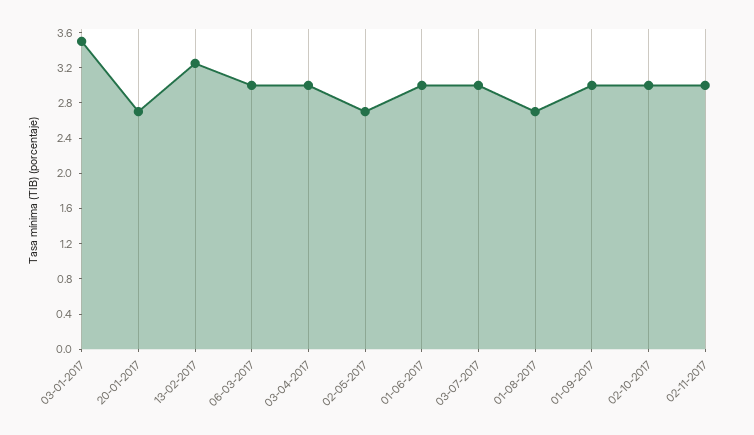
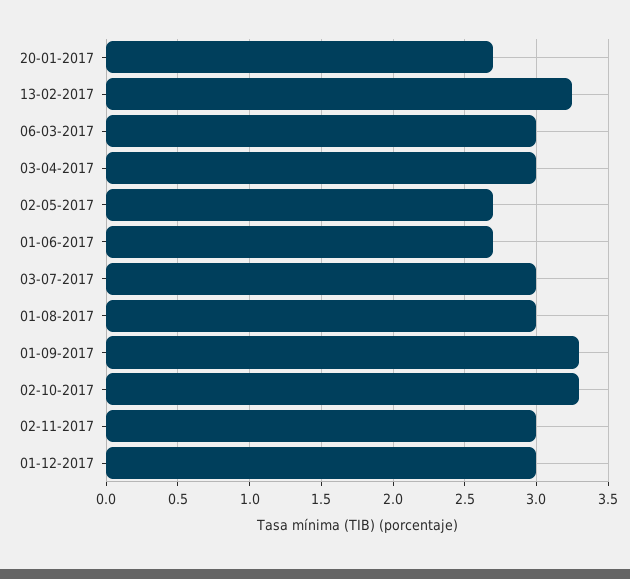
03-01-2017: 3.5 -> none
01-06-2017: 3 -> 2.7
01-08-2017: 2.7 -> 3
01-09-2017: 3 -> 3.3
02-10-2017: 3 -> 3.3
01-12-2017: none -> 3

